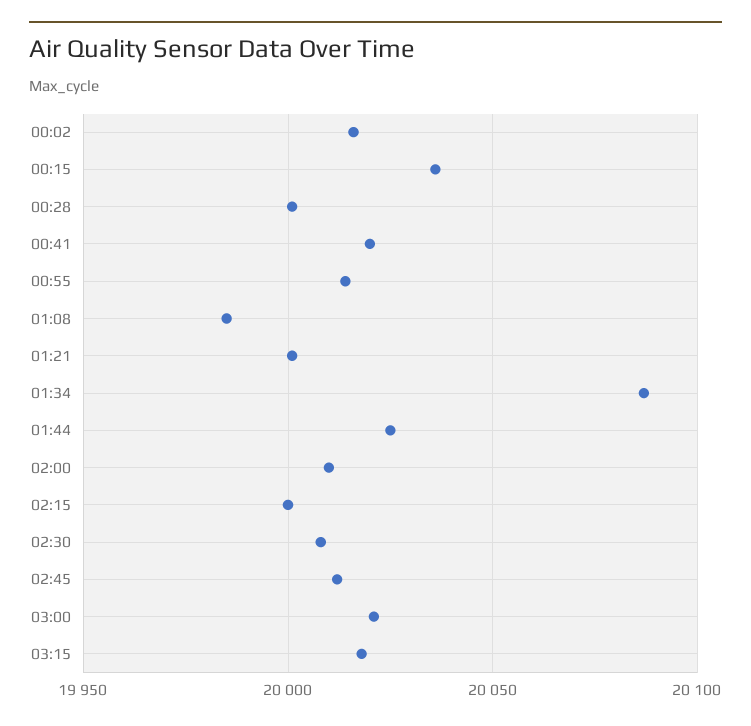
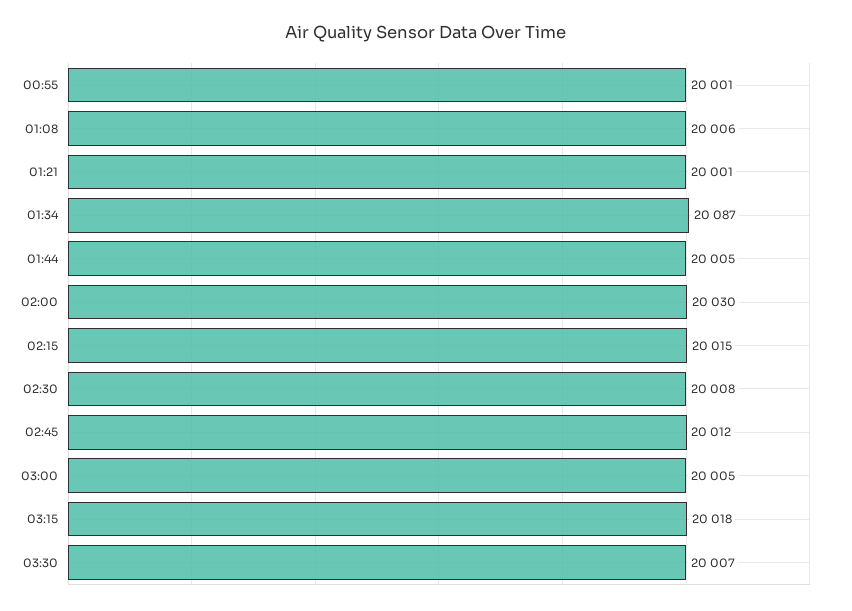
00:02: 20015 -> none
00:15: 20035 -> none
00:28: 20000 -> none
00:41: 20020 -> none
00:55: 20015 -> 20001
01:08: 19985 -> 20006
01:44: 20025 -> 20005
02:00: 20010 -> 20030
02:15: 20000 -> 20015
03:00: 20020 -> 20005
03:30: none -> 20007

